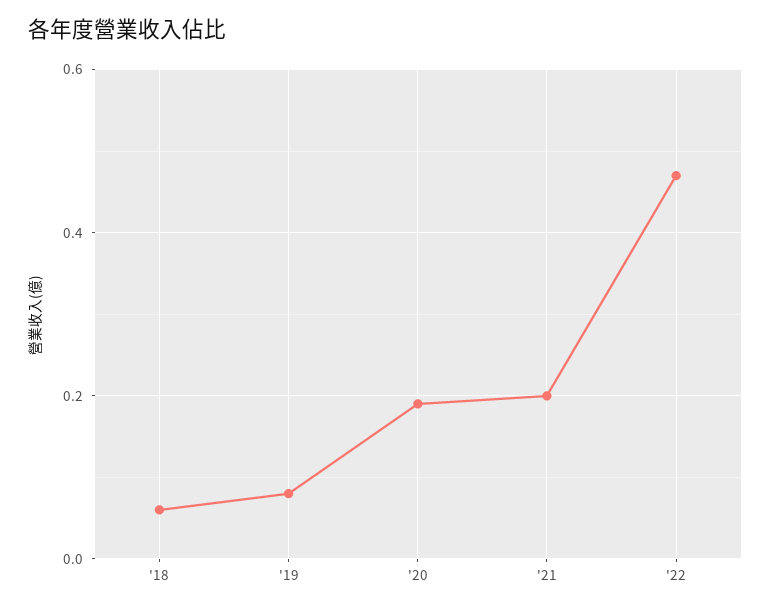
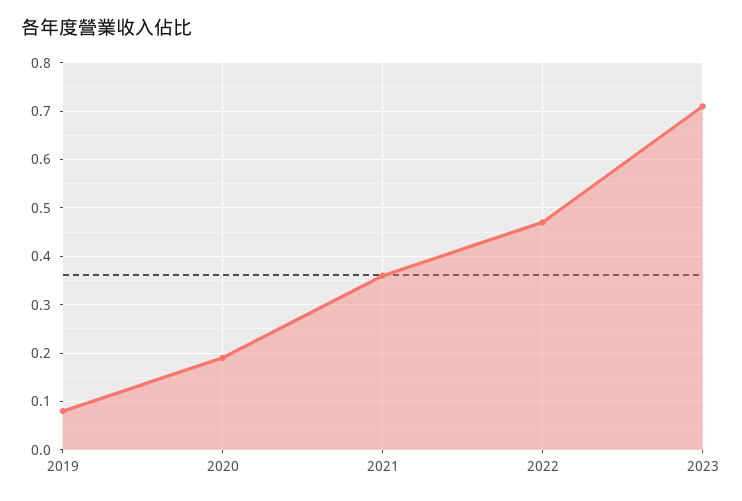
'18: 0.05 -> none
'21: 0.2 -> 0.35
2023: none -> 0.7

